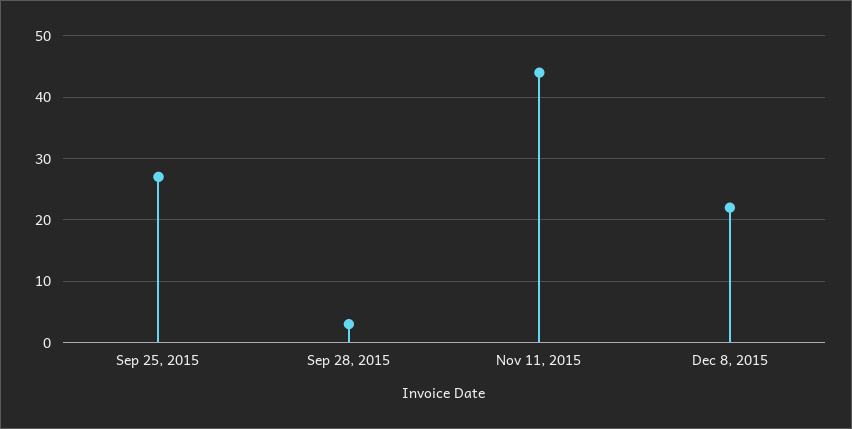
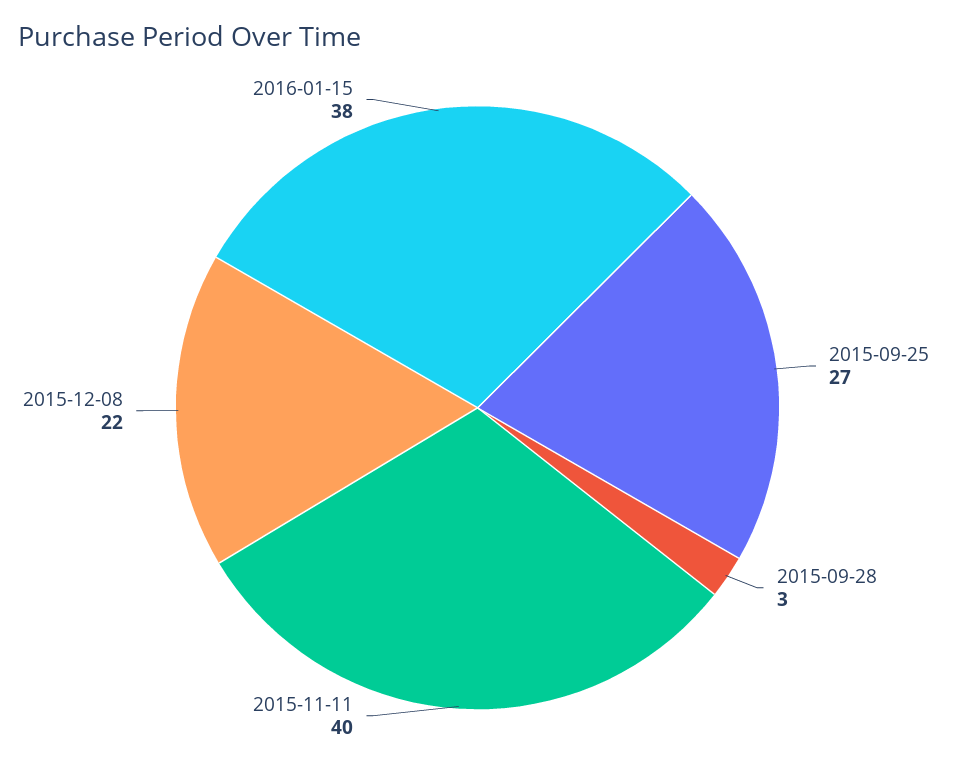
Nov 11, 2015: 44 -> 40
2016-01-15: none -> 38

